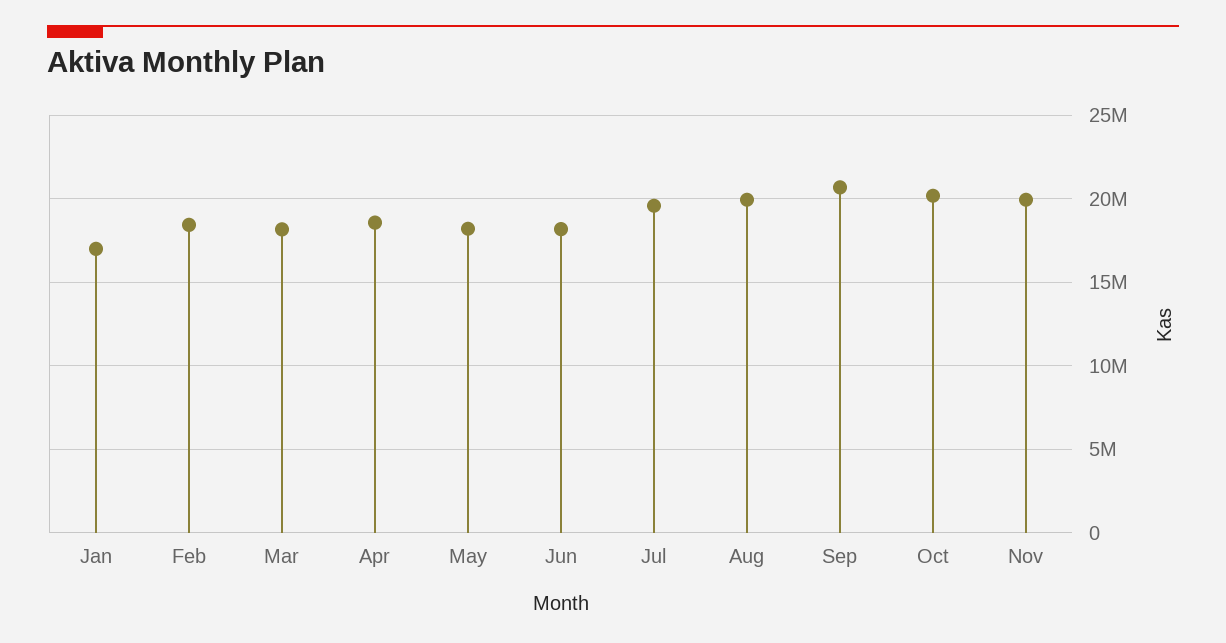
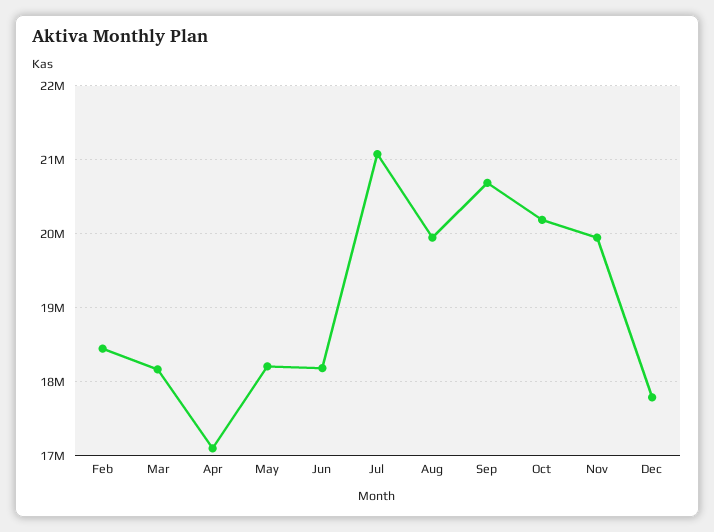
Jan: 17000000 -> none
Apr: 18500000 -> 17100000
Jul: 19500000 -> 21100000
Dec: none -> 17800000

